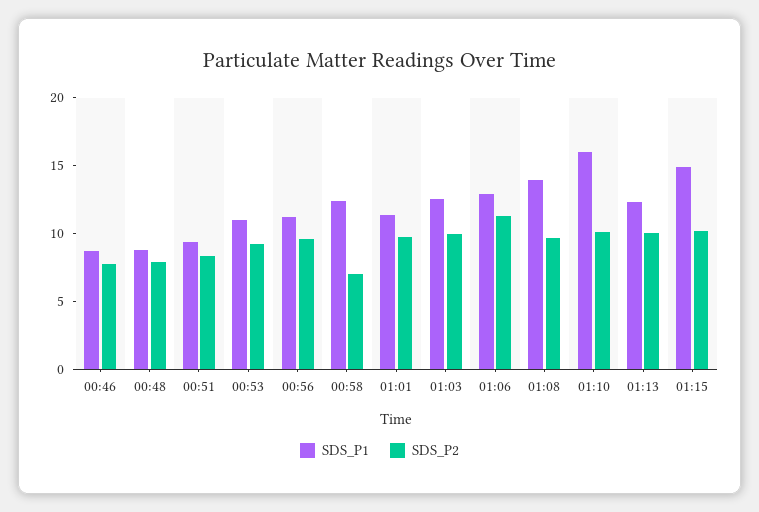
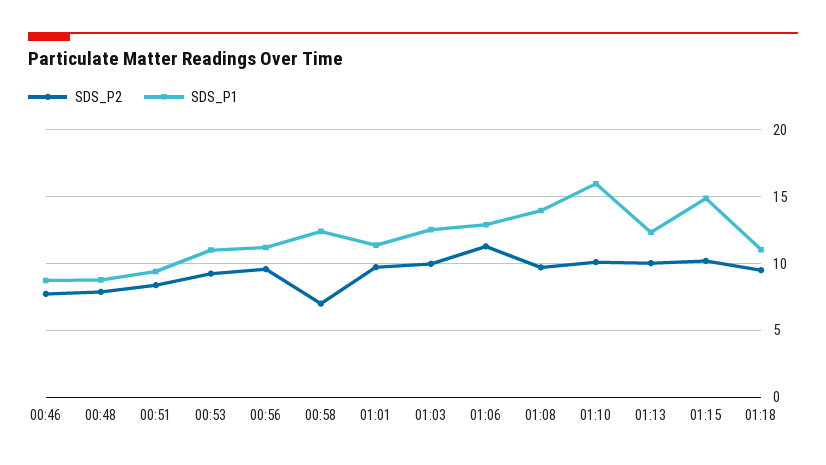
SDS_P2, 01:18: none -> 9.5
SDS_P1, 01:18: none -> 11

